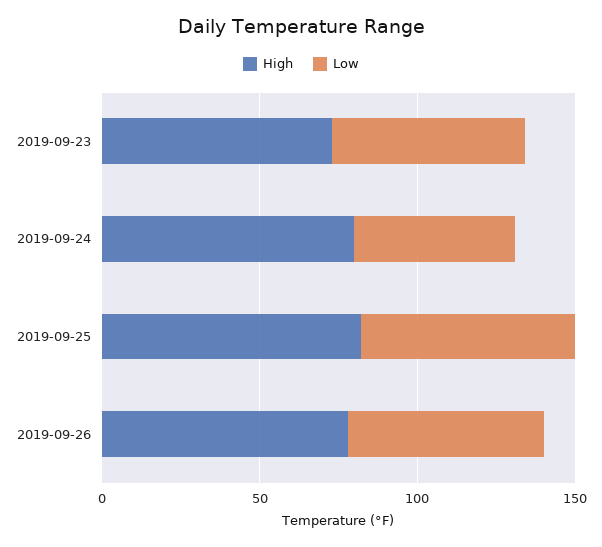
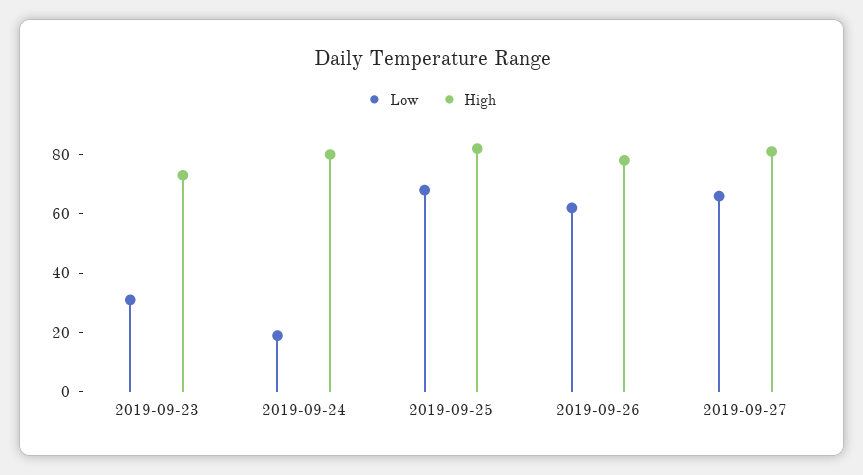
Low, 2019-09-23: 60 -> 30
Low, 2019-09-24: 50 -> 20
Low, 2019-09-27: none -> 65
High, 2019-09-27: none -> 80

